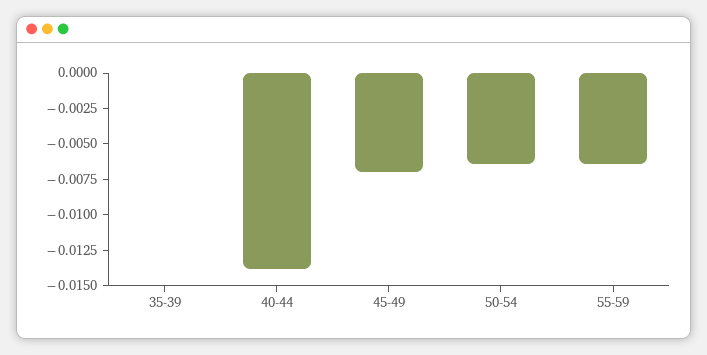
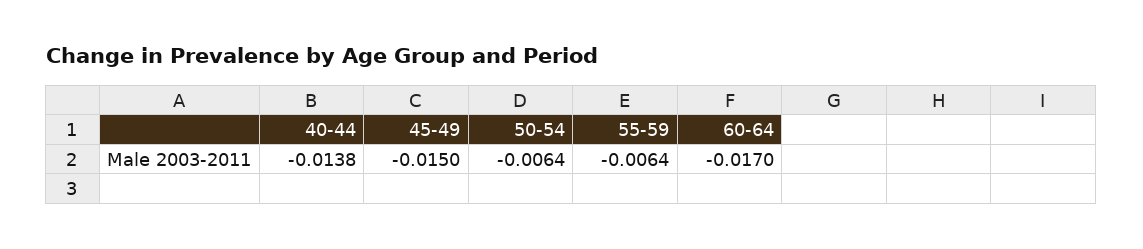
35-39: 0 -> none
45-49: -0.0075 -> -0.015
60-64: none -> -0.017

